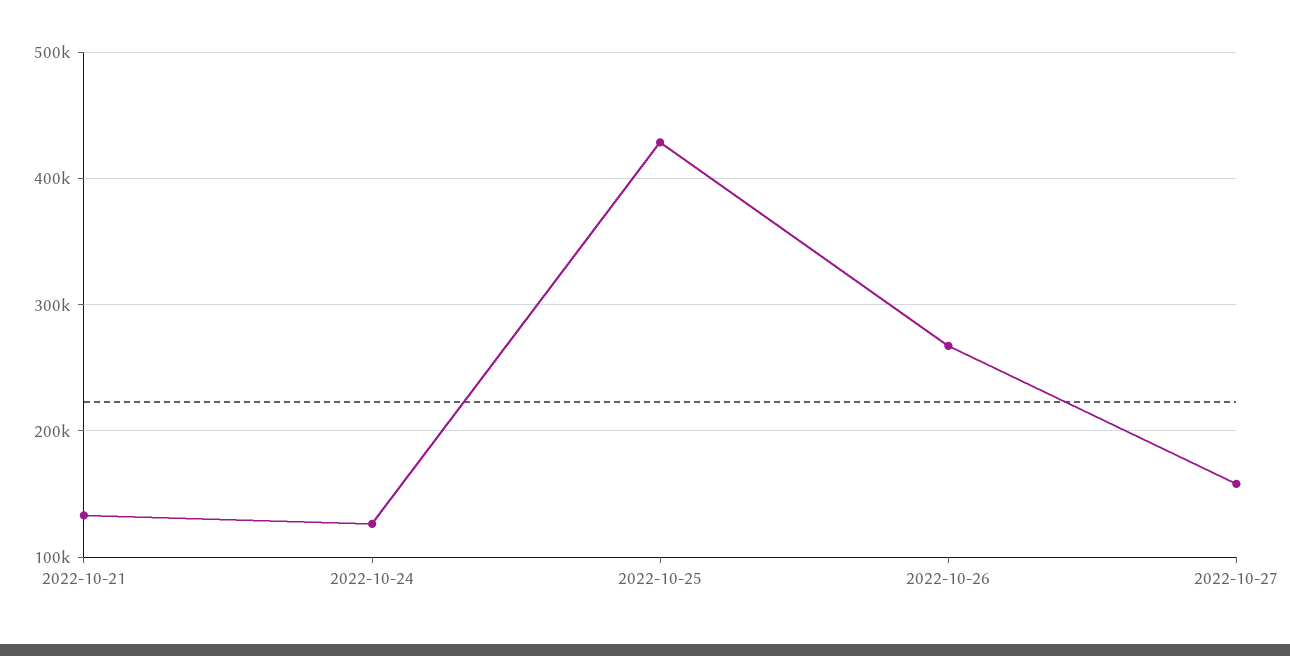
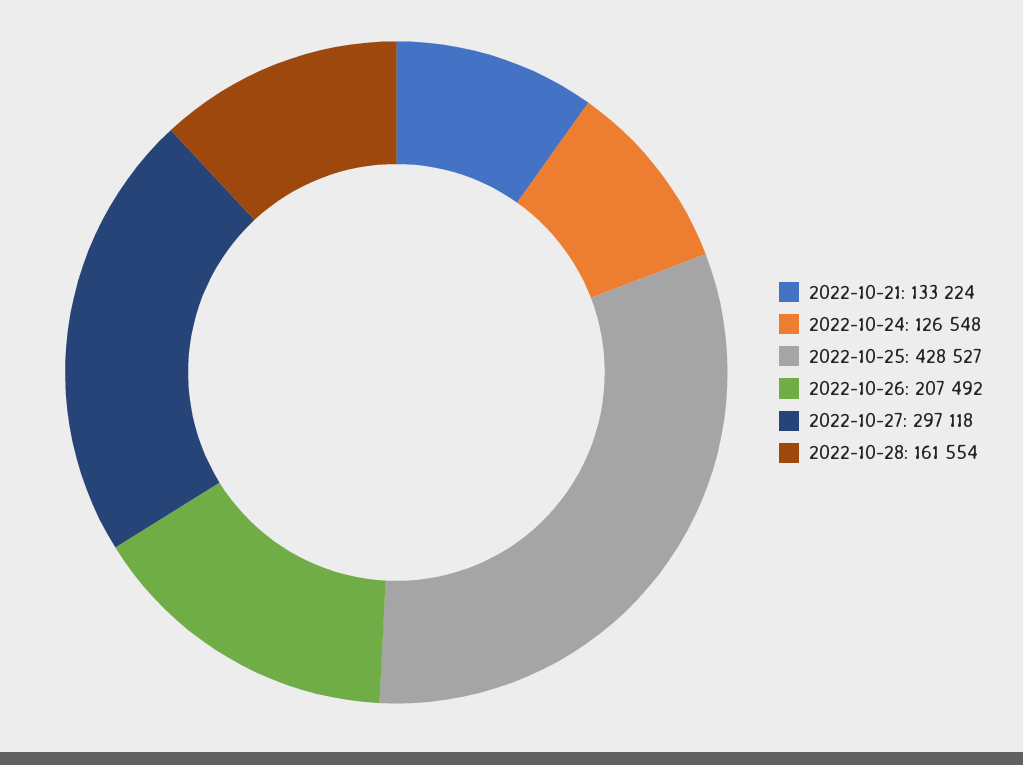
2022-10-26: 270000 -> 207492
2022-10-27: 160000 -> 297118
2022-10-28: none -> 161554

